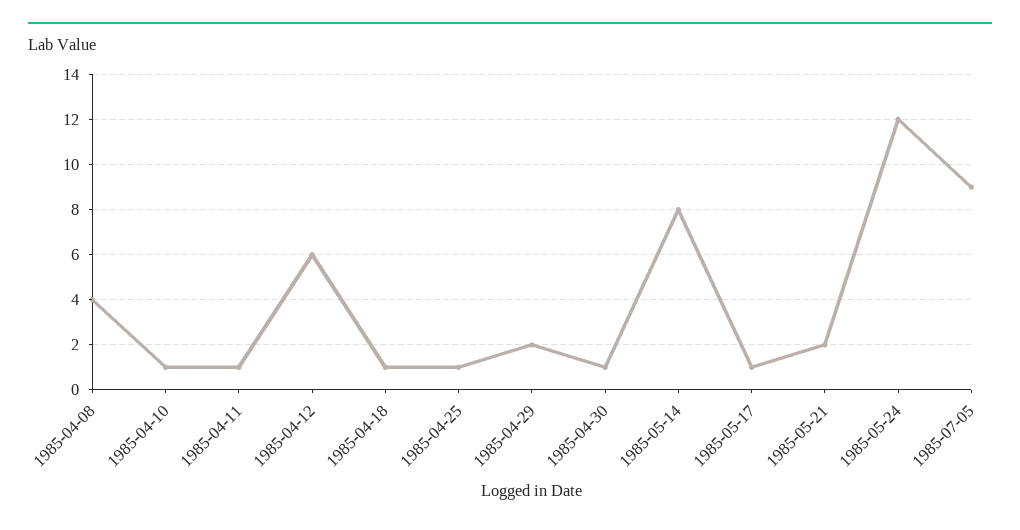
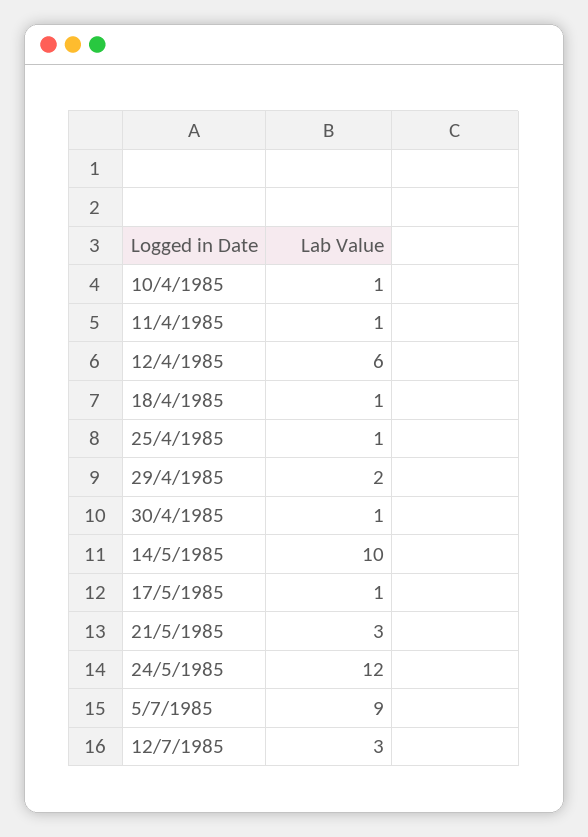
1985-04-08: 4 -> none
1985-05-14: 8 -> 10
1985-05-21: 2 -> 3
12/7/1985: none -> 3

